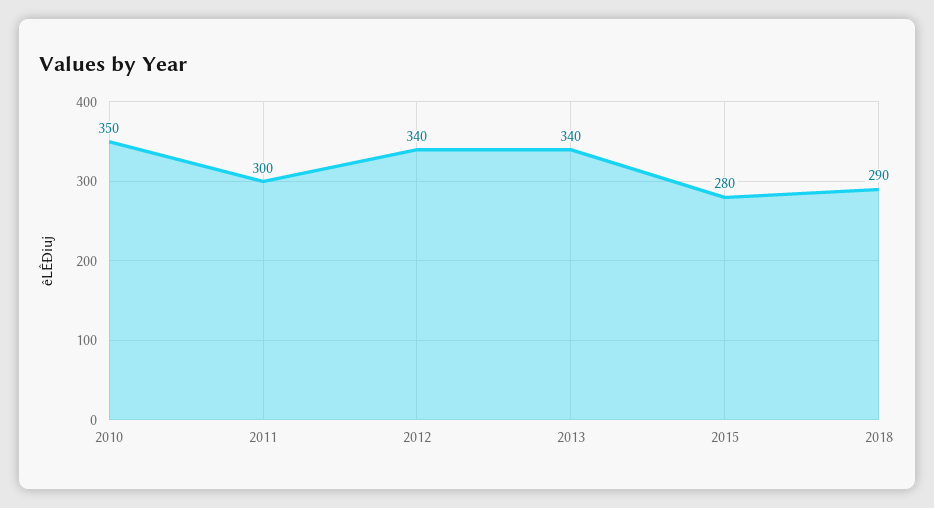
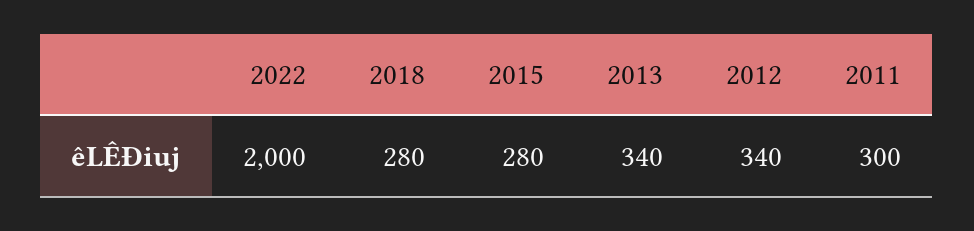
2010: 350 -> none
2018: 290 -> 280
2022: none -> 2000

